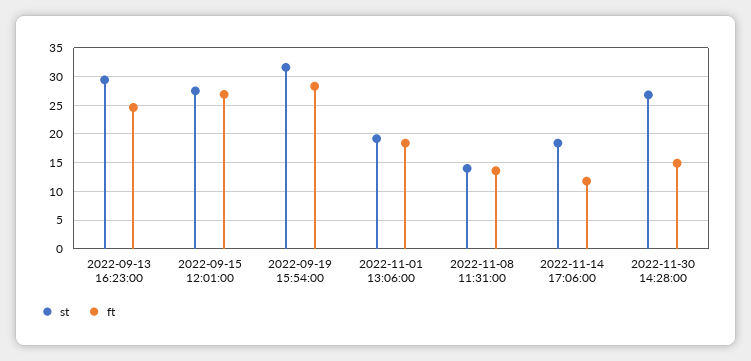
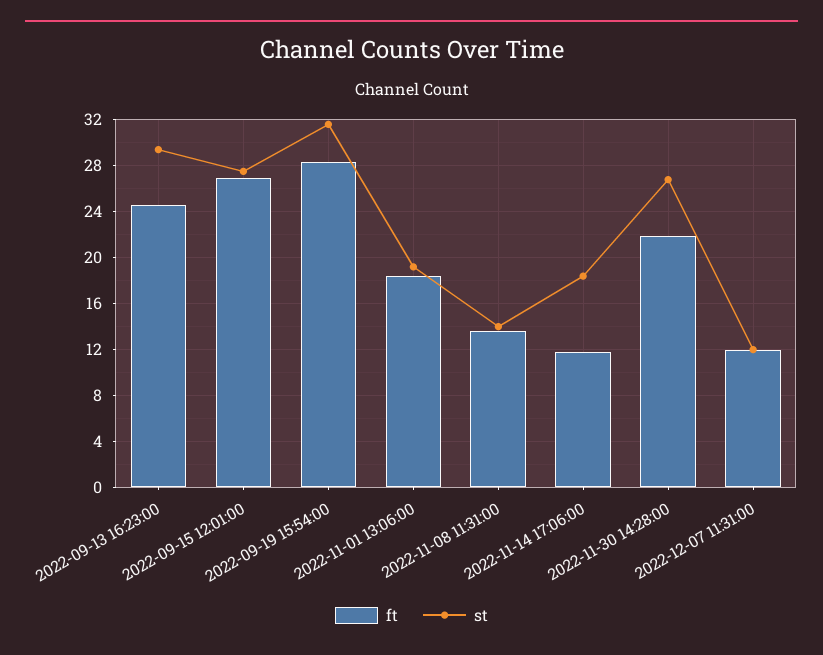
ft, 2022-11-30 14:28:00: 15 -> 22
ft, 2022-12-07 11:31:00: none -> 12
st, 2022-12-07 11:31:00: none -> 12

